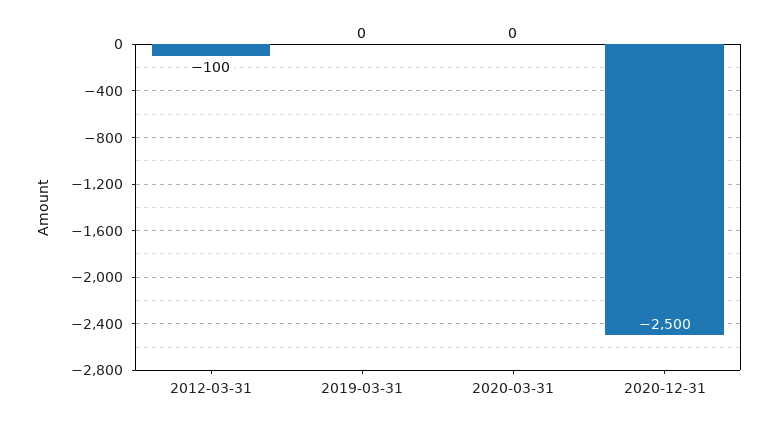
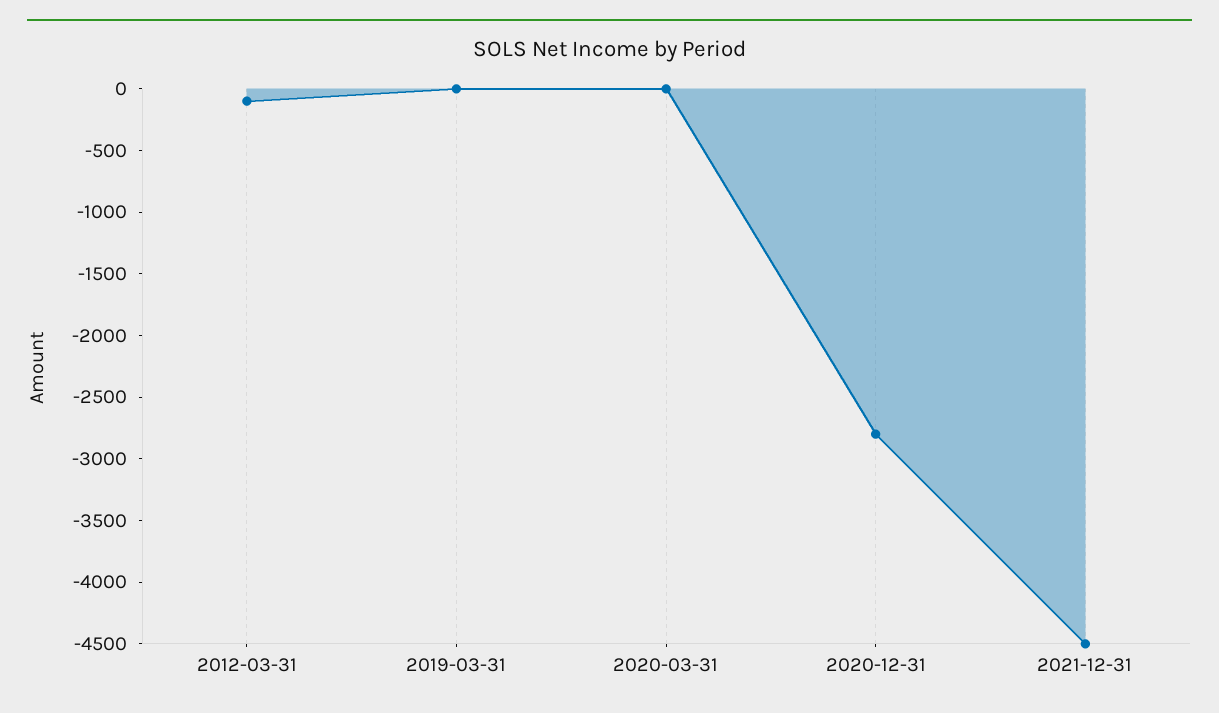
2020-12-31: -2500 -> -2800
2021-12-31: none -> -4500

